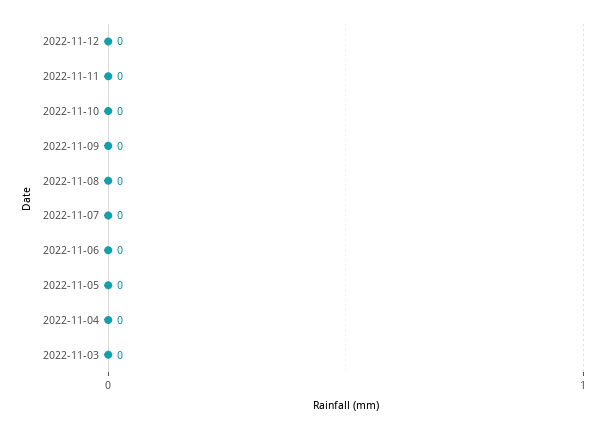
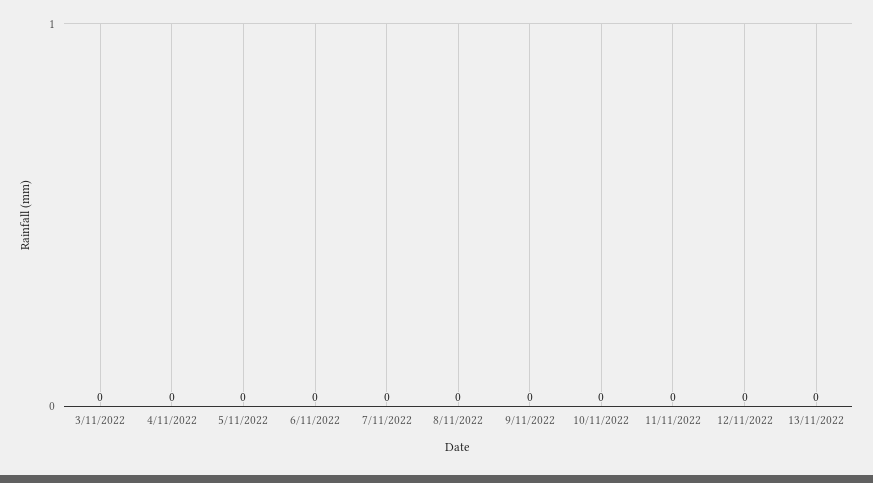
13/11/2022: none -> 0

